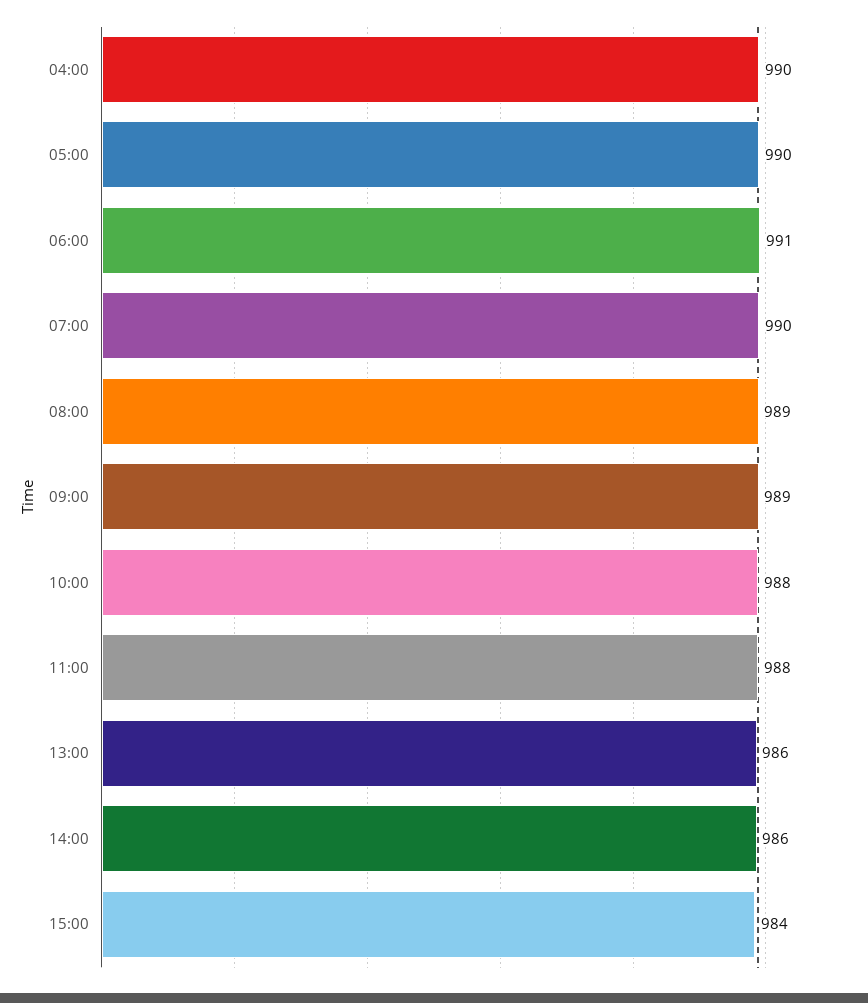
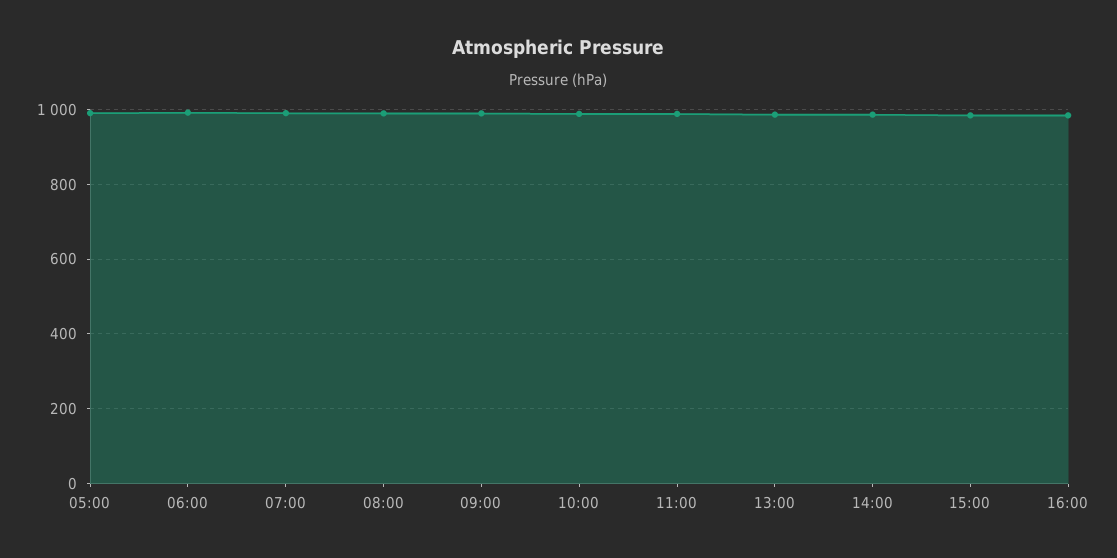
04:00: 990 -> none
16:00: none -> 980

